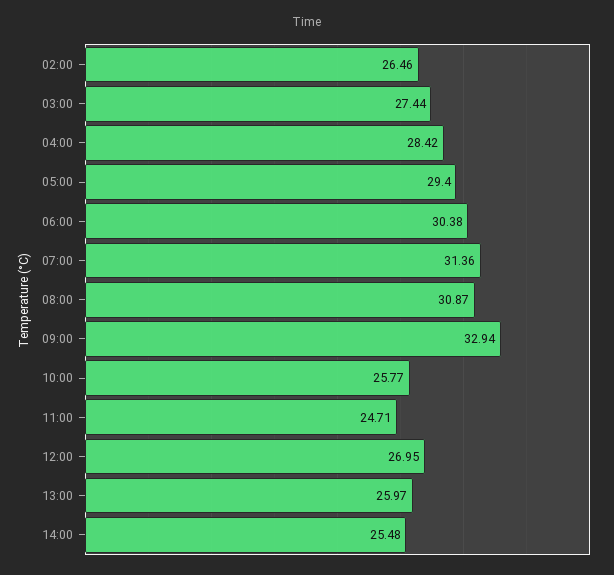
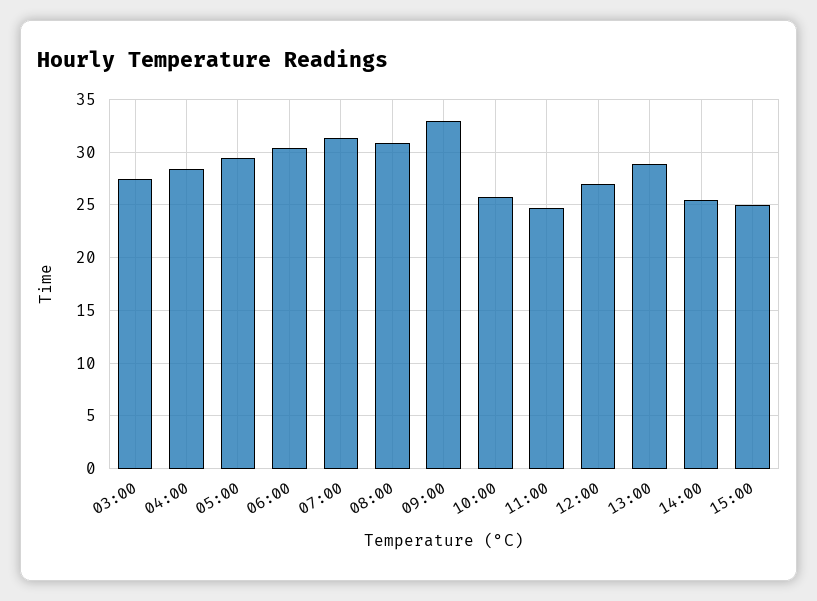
02:00: 26.46 -> none
13:00: 25.97 -> 29
15:00: none -> 25

